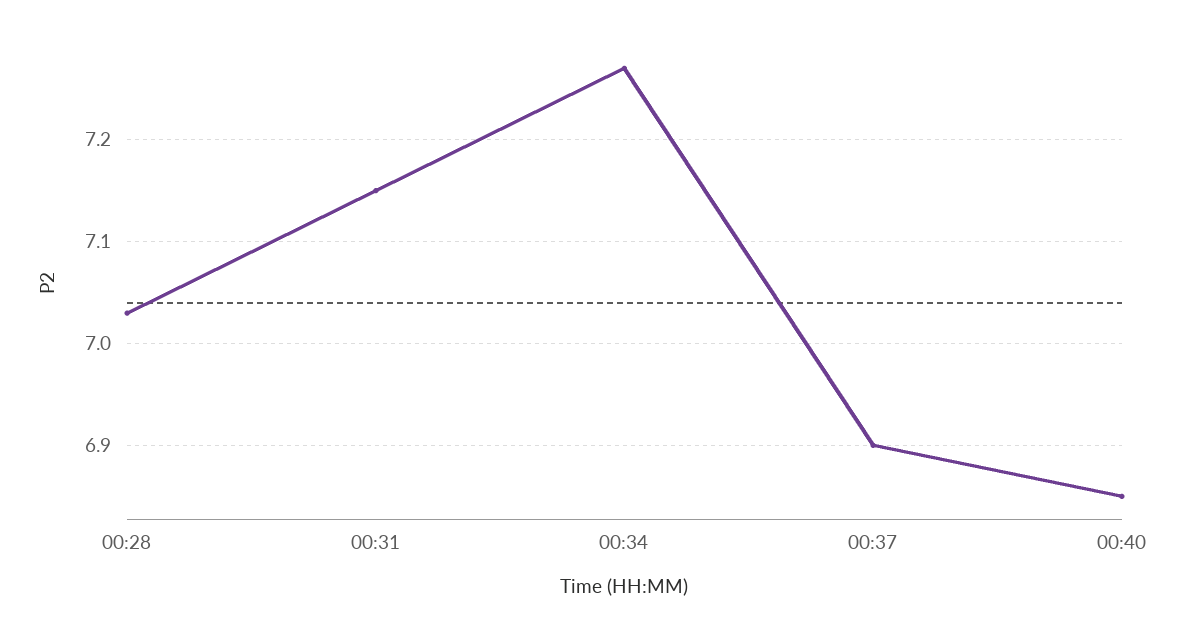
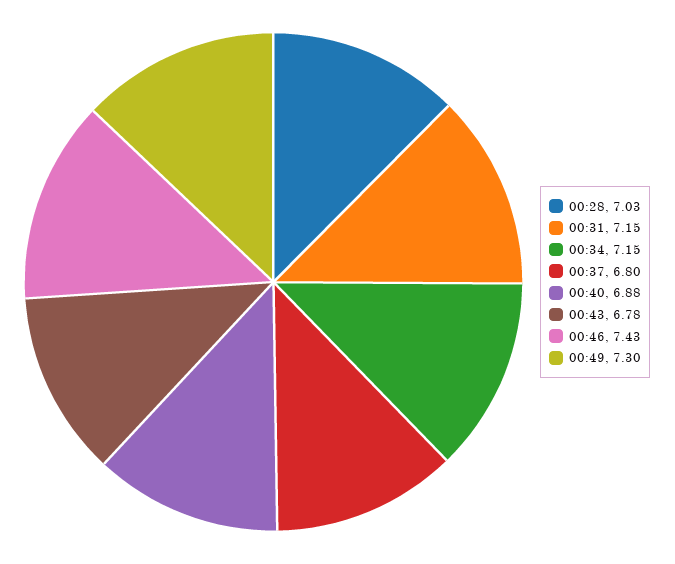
00:34: 7.27 -> 7.15
00:37: 6.9 -> 6.8
00:40: 6.85 -> 6.88
00:43: none -> 6.78
00:46: none -> 7.43
00:49: none -> 7.3

